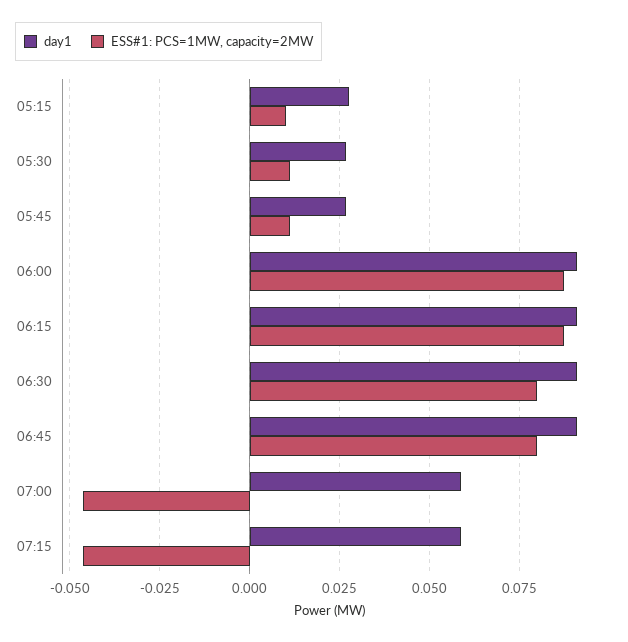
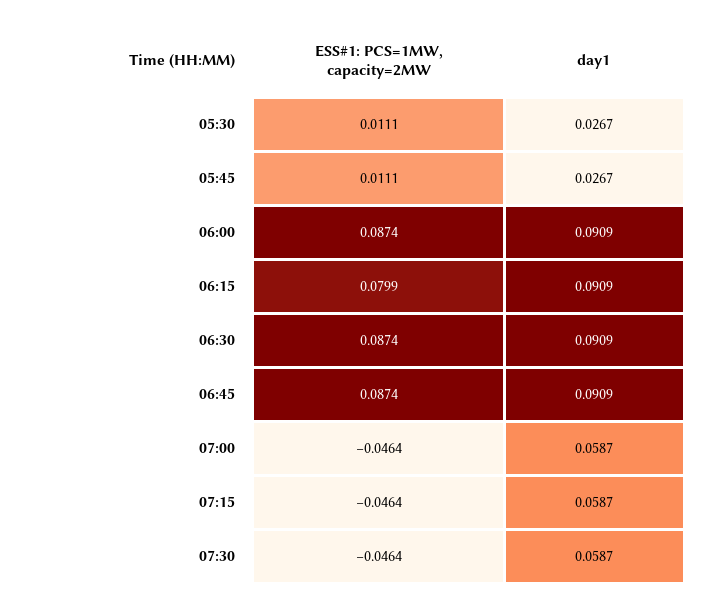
day1, 05:15: 0.0275 -> none
ESS#1: PCS=1MW, capacity=2MW, 05:15: 0.01 -> none
ESS#1: PCS=1MW, capacity=2MW, 06:15: 0.0875 -> 0.0799
ESS#1: PCS=1MW, capacity=2MW, 06:30: 0.08 -> 0.0874
ESS#1: PCS=1MW, capacity=2MW, 06:45: 0.08 -> 0.0874
ESS#1: PCS=1MW, capacity=2MW, 07:30: none -> -0.0464
day1, 07:30: none -> 0.0587

